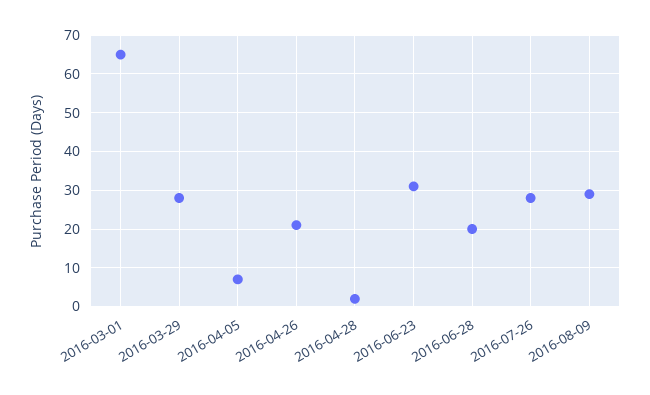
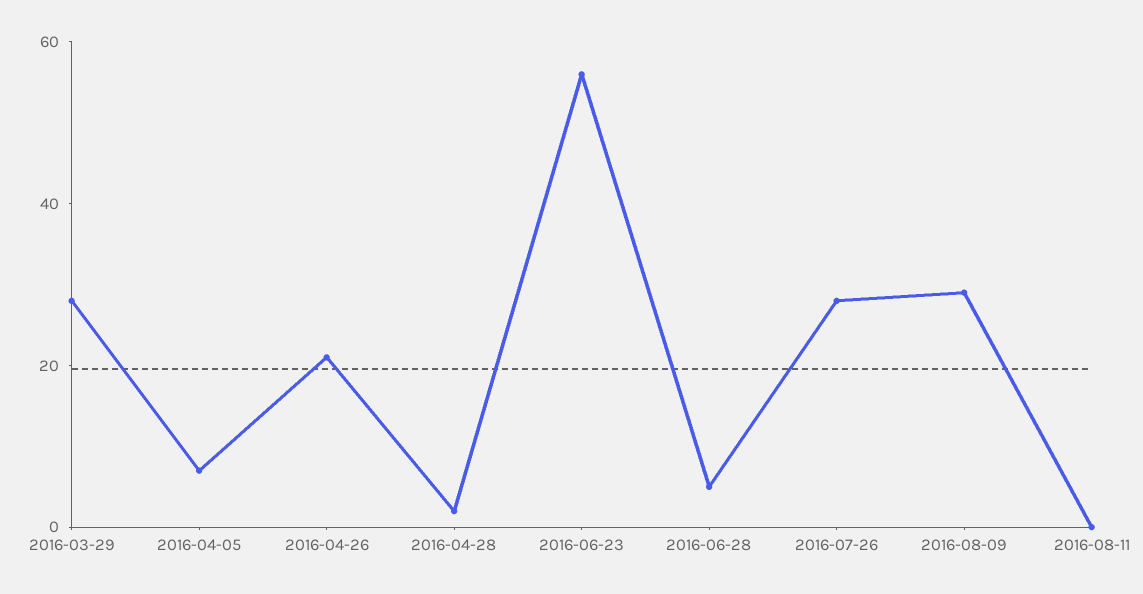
2016-03-01: 65 -> none
2016-06-23: 30 -> 55
2016-06-28: 20 -> 5
2016-08-11: none -> 0

